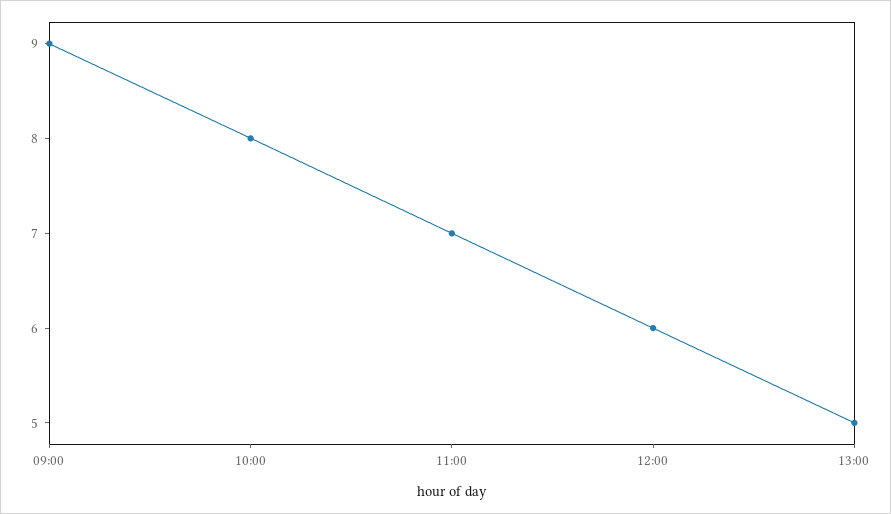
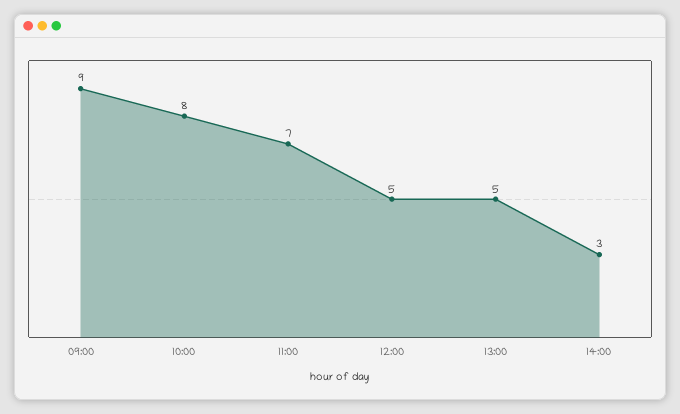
12:00: 6 -> 5
14:00: none -> 3

